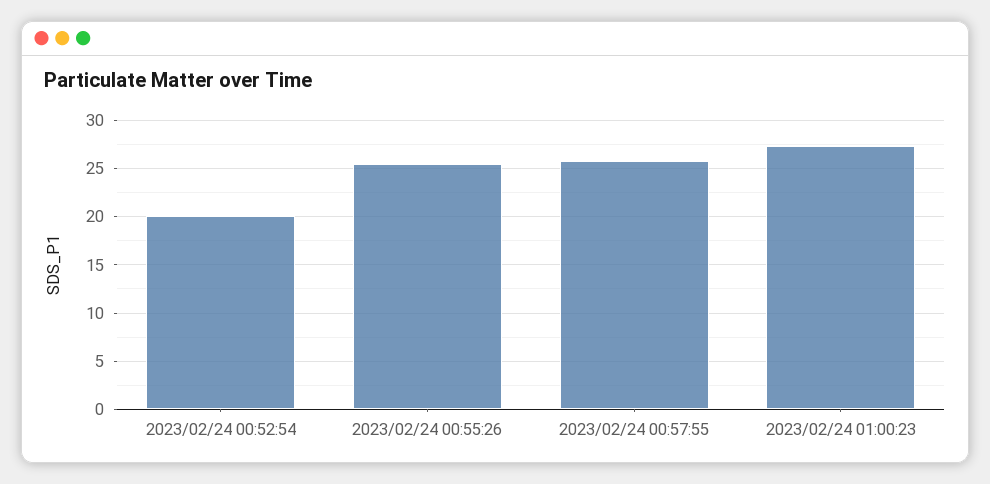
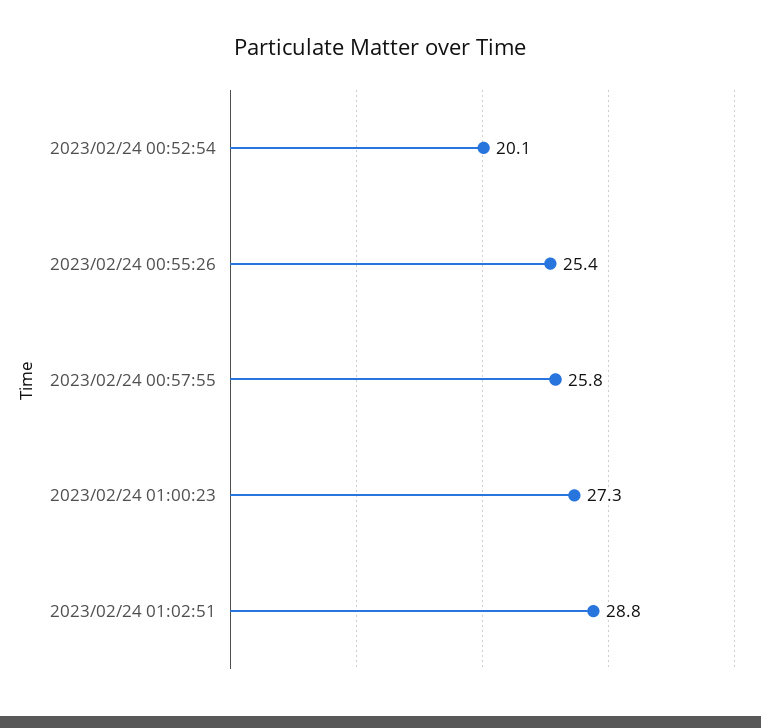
2023/02/24 01:02:51: none -> 28.8

